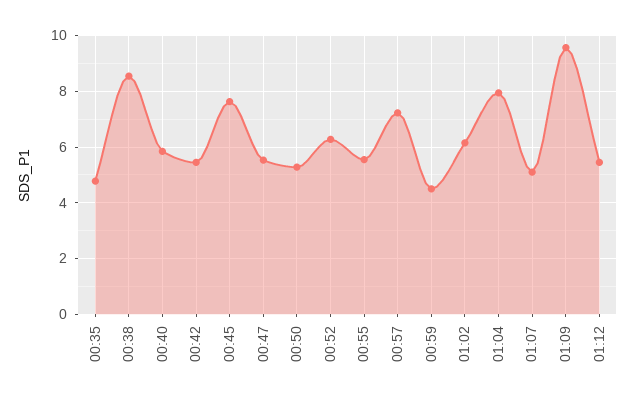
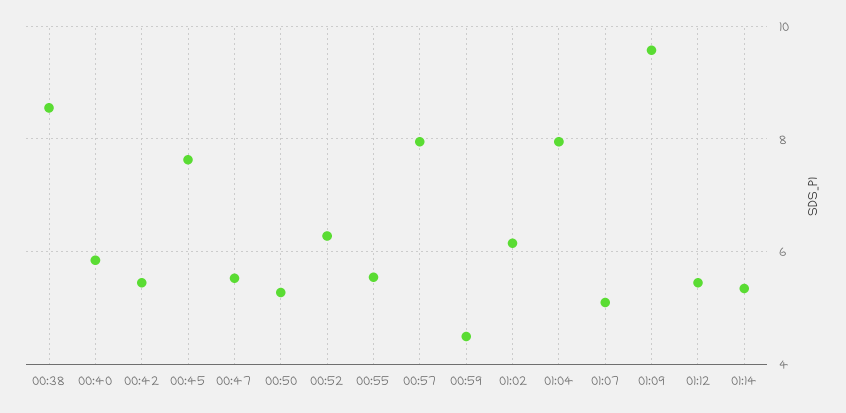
00:35: 4.75 -> none
00:57: 7.25 -> 8
01:14: none -> 5.4

